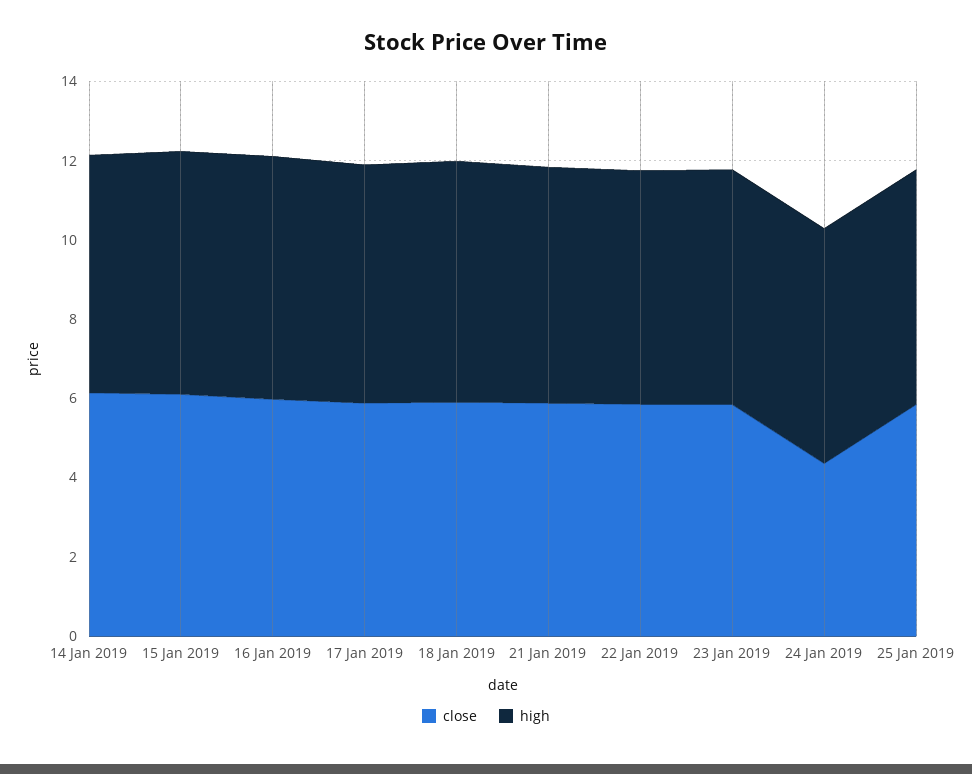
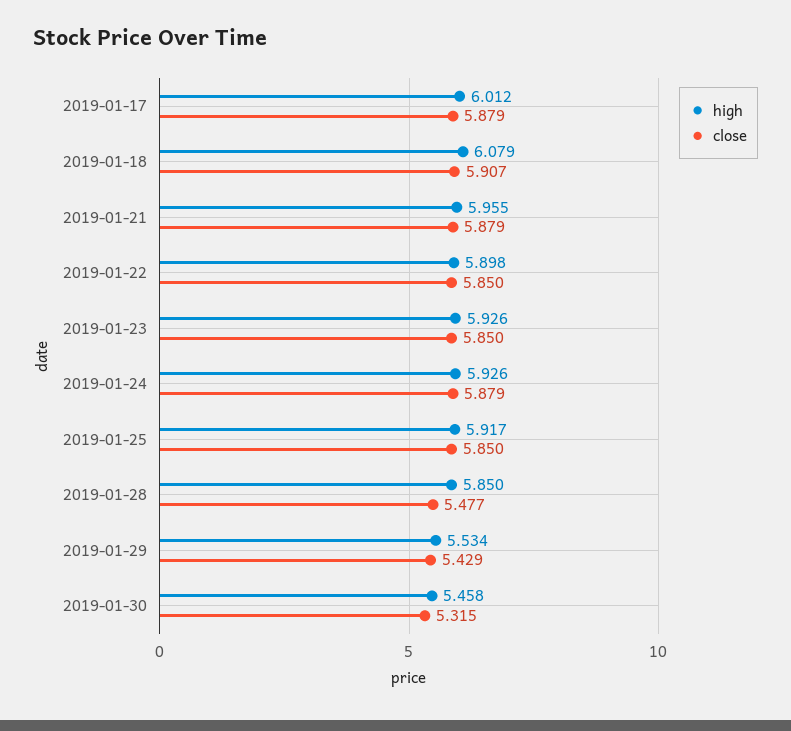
close, 14 Jan 2019: 6 -> none
high, 14 Jan 2019: 6 -> none
close, 15 Jan 2019: 6 -> none
high, 15 Jan 2019: 6 -> none
close, 16 Jan 2019: 6 -> none
high, 16 Jan 2019: 6 -> none
close, 24 Jan 2019: 4.5 -> 5.879
high, 2019-01-28: none -> 5.85
close, 2019-01-28: none -> 5.477
high, 2019-01-29: none -> 5.534
close, 2019-01-29: none -> 5.429
high, 2019-01-30: none -> 5.458
close, 2019-01-30: none -> 5.315

